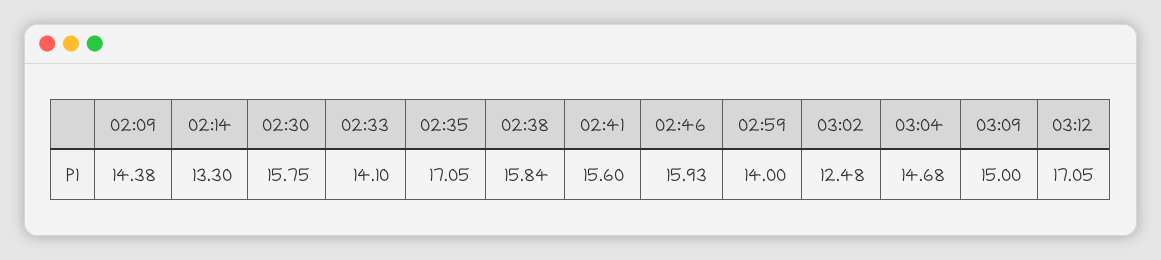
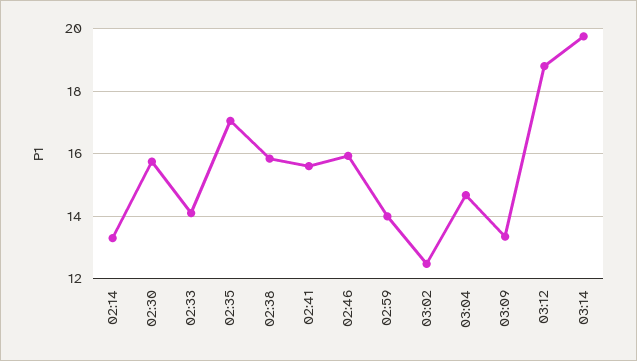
02:09: 14.38 -> none
03:09: 15 -> 13.4
03:12: 17.05 -> 18.8
03:14: none -> 19.8

